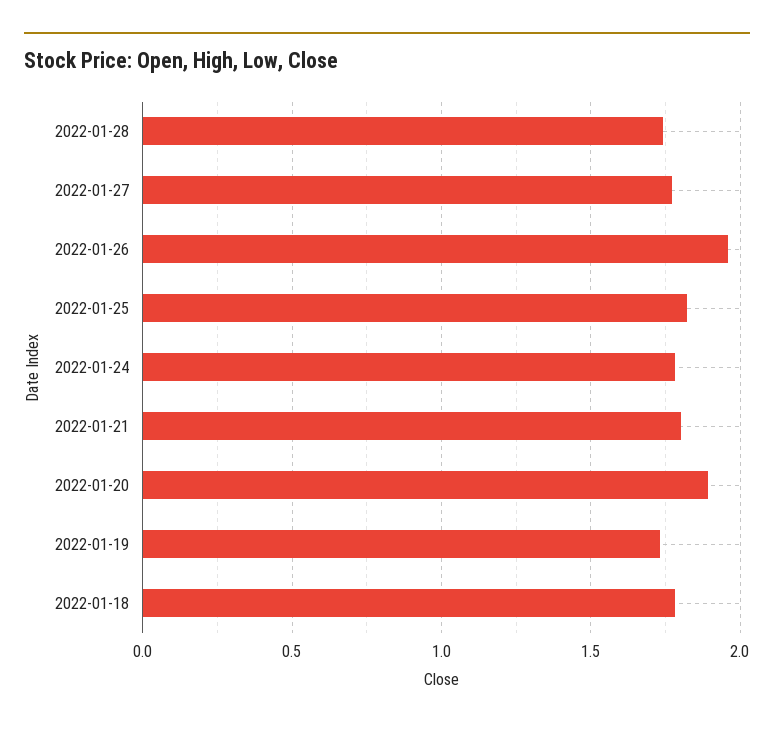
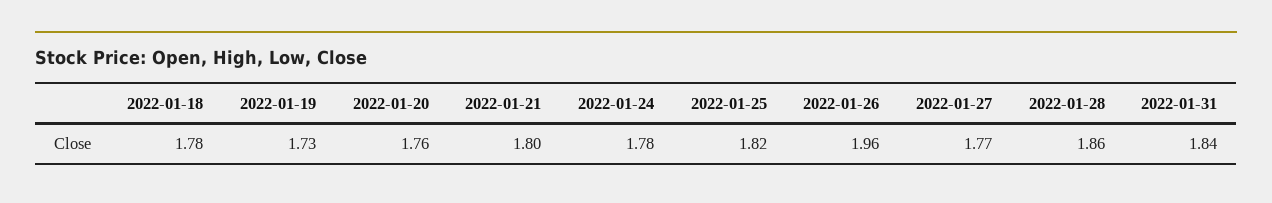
2022-01-28: 1.75 -> 1.86
2022-01-20: 1.9 -> 1.76
2022-01-31: none -> 1.84

